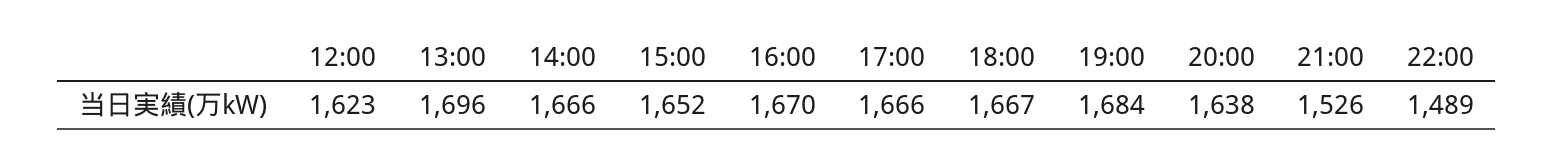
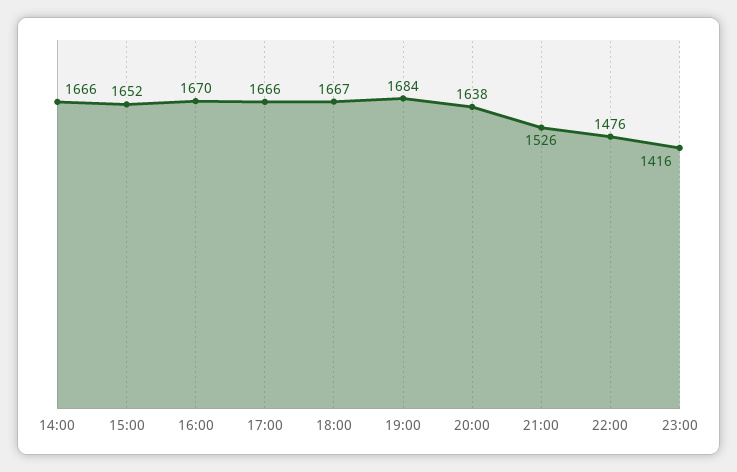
12:00: 1623 -> none
13:00: 1696 -> none
22:00: 1489 -> 1476
23:00: none -> 1416

